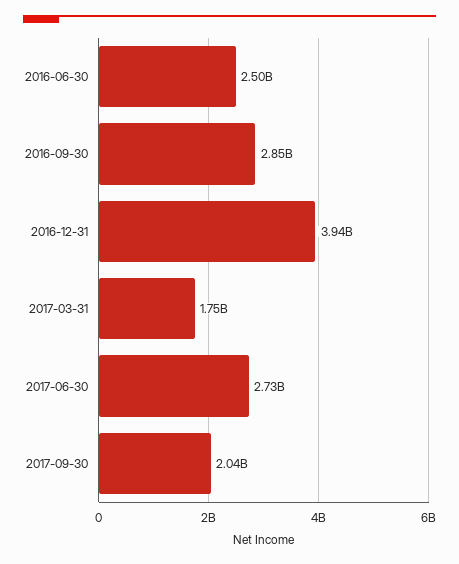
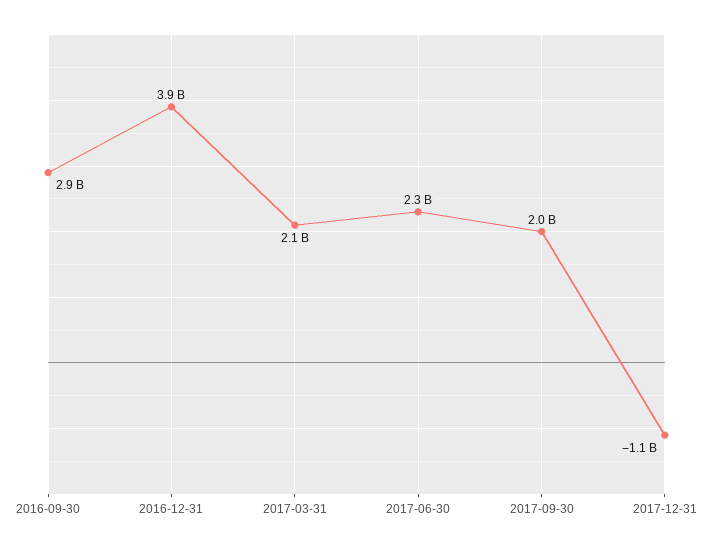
2016-06-30: 2500000000 -> none
2017-03-31: 1750000000 -> 2100000000
2017-06-30: 2730000000 -> 2300000000
2017-12-31: none -> -1100000000

